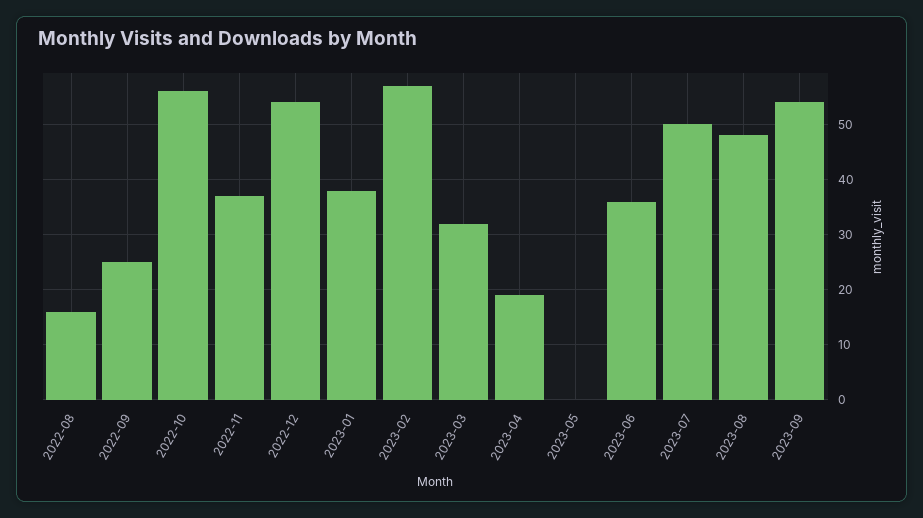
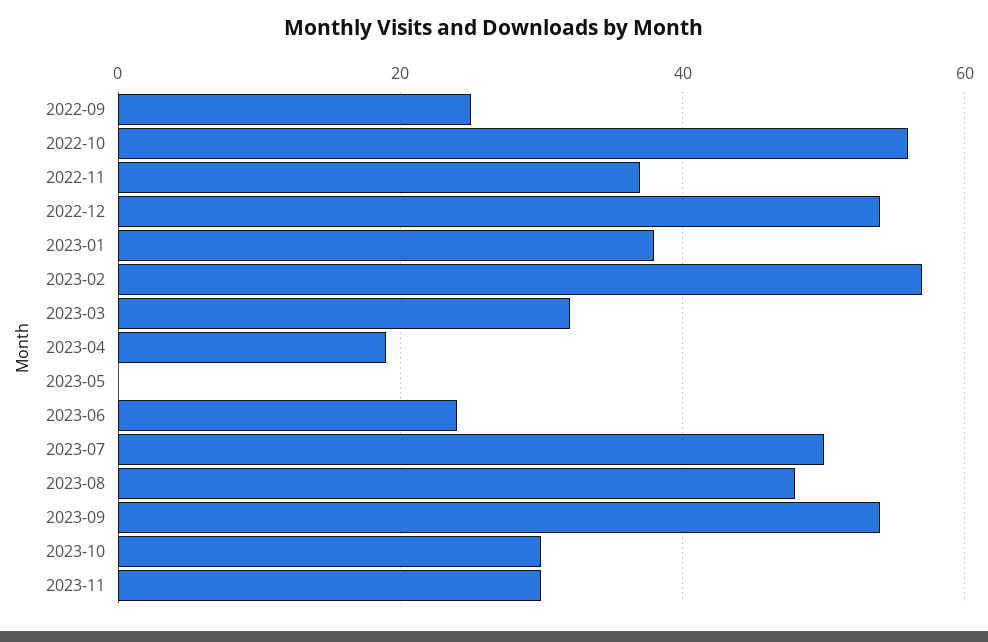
2022-08: 15 -> none
2023-06: 35 -> 25
2023-10: none -> 30
2023-11: none -> 30

